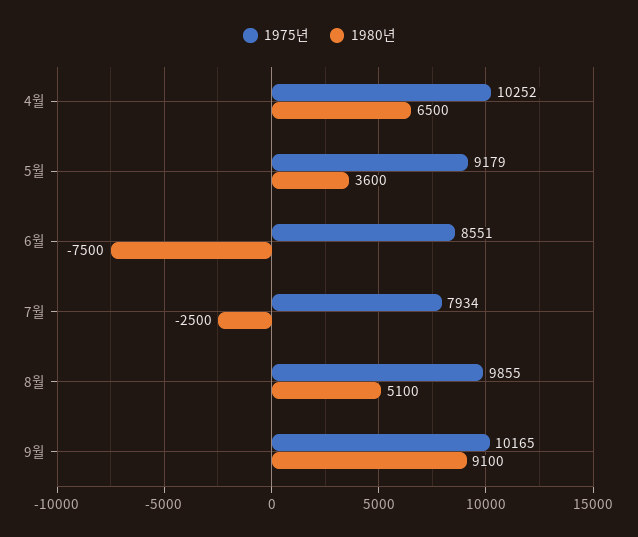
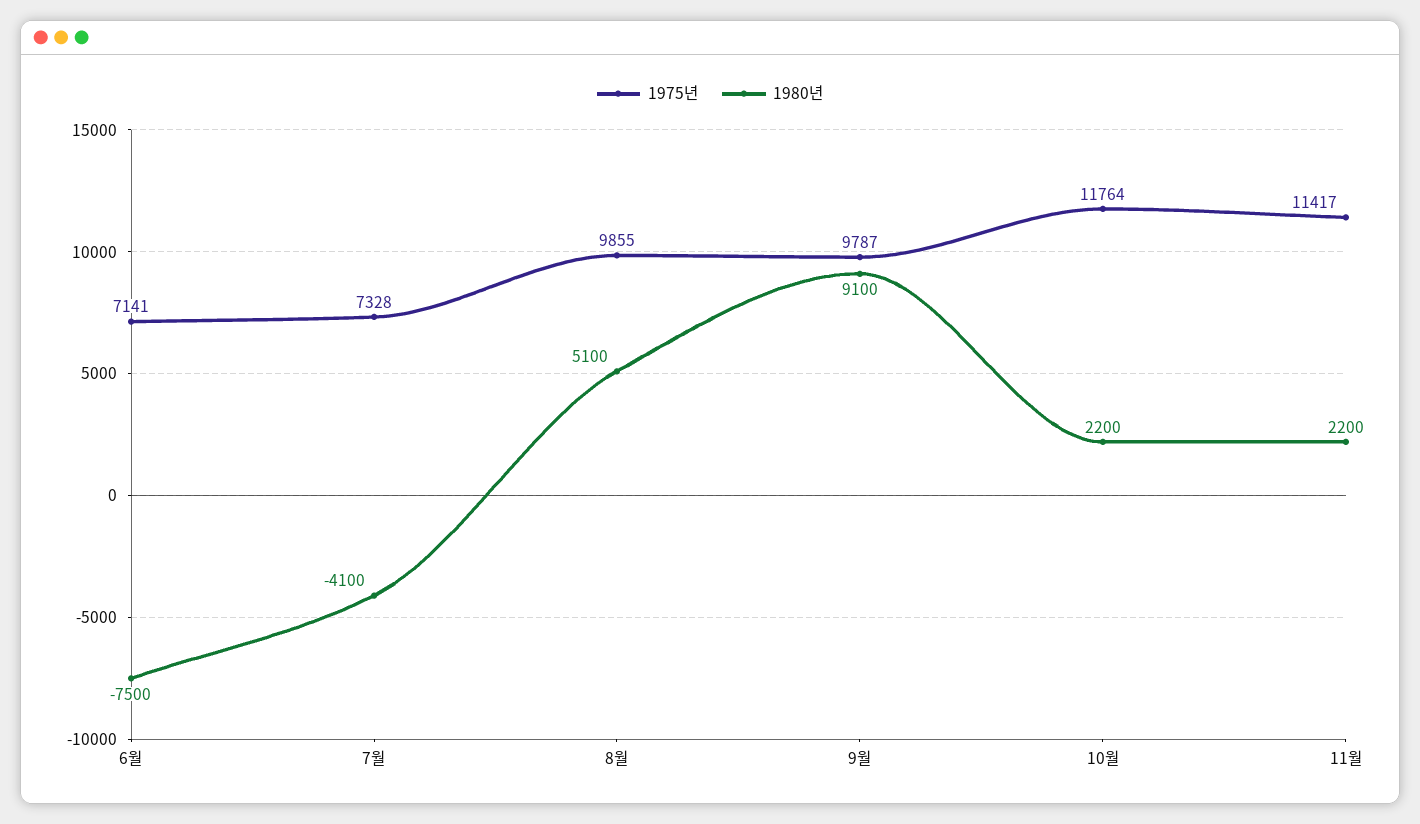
1975년, 4월: 10252 -> none
1980년, 4월: 6500 -> none
1975년, 5월: 9179 -> none
1980년, 5월: 3600 -> none
1975년, 6월: 8551 -> 7141
1975년, 7월: 7934 -> 7328
1980년, 7월: -2500 -> -4100
1975년, 9월: 10165 -> 9787
1975년, 10월: none -> 11764
1980년, 10월: none -> 2200
1975년, 11월: none -> 11417
1980년, 11월: none -> 2200

